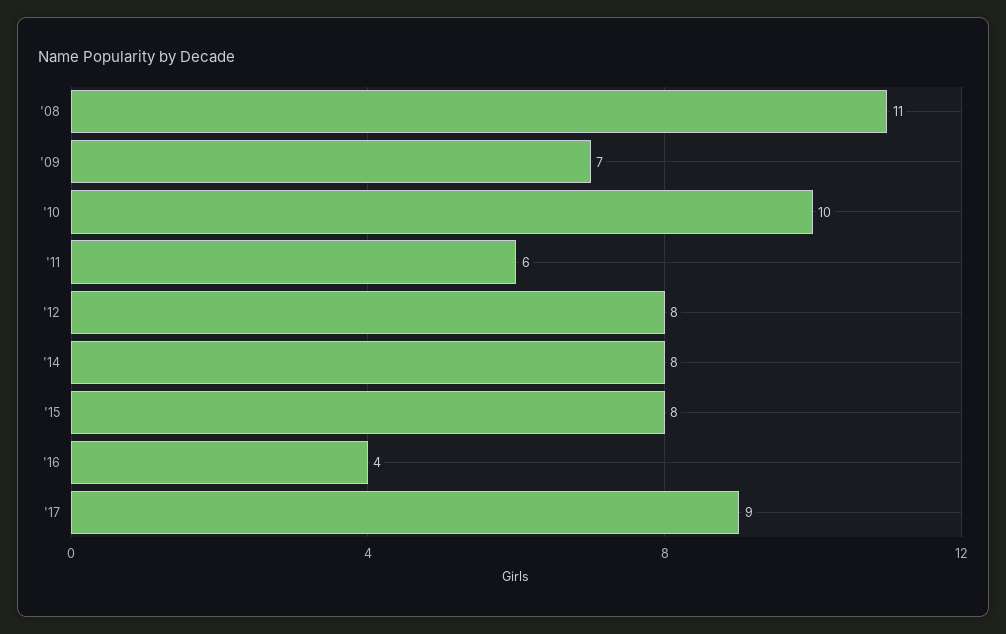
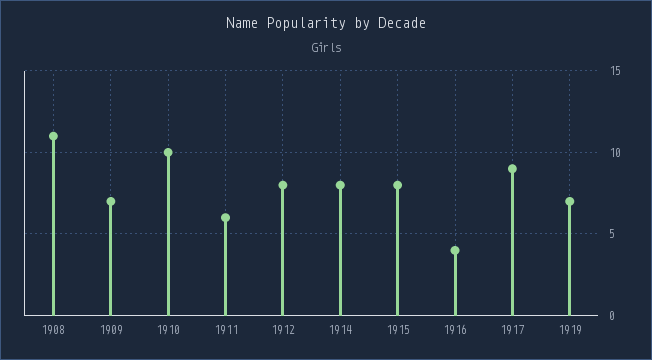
1919: none -> 7

